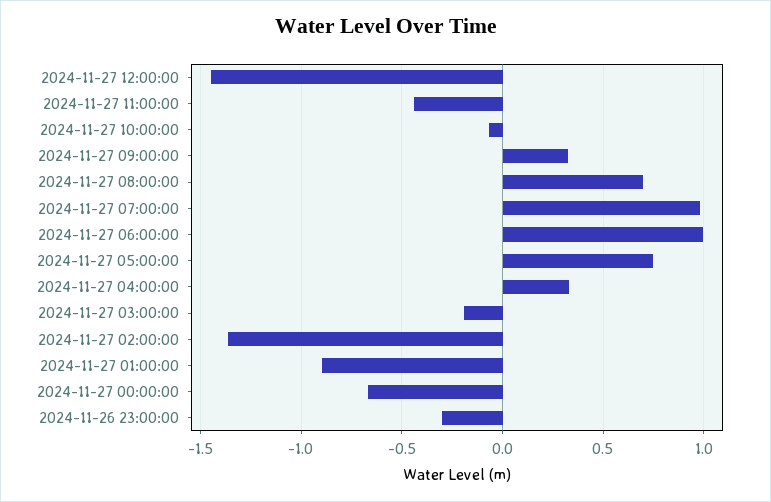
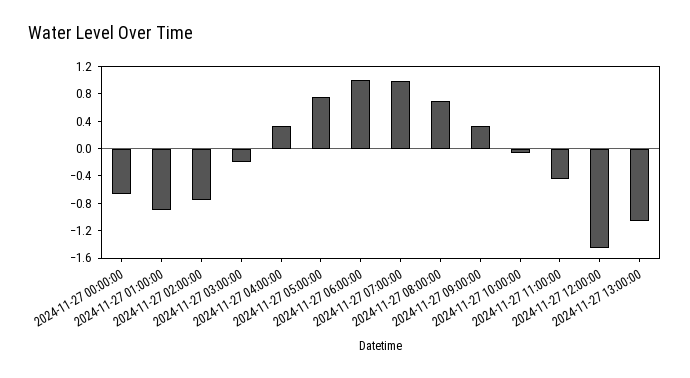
2024-11-27 02:00:00: -1.35 -> -0.8
2024-11-26 23:00:00: -0.3 -> none
2024-11-27 13:00:00: none -> -1

